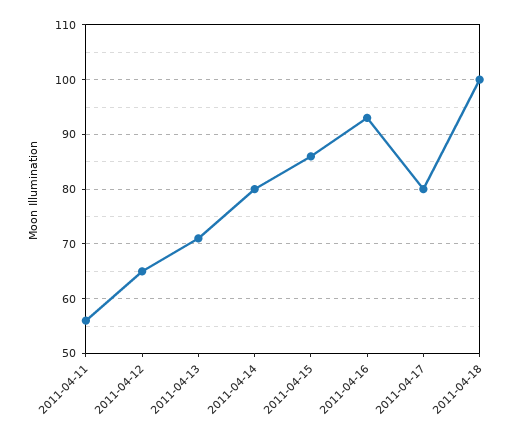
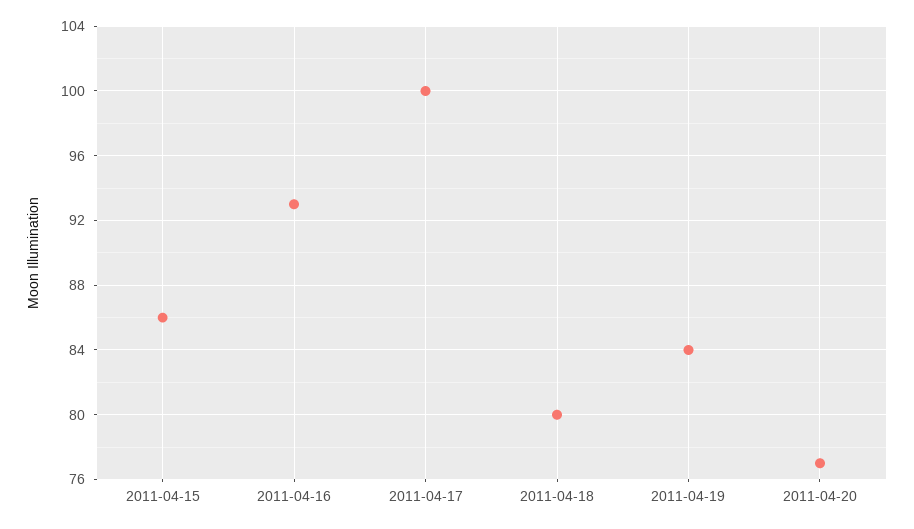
2011-04-11: 55 -> none
2011-04-12: 65 -> none
2011-04-13: 70 -> none
2011-04-14: 80 -> none
2011-04-17: 80 -> 100
2011-04-18: 100 -> 80
2011-04-19: none -> 84
2011-04-20: none -> 77

